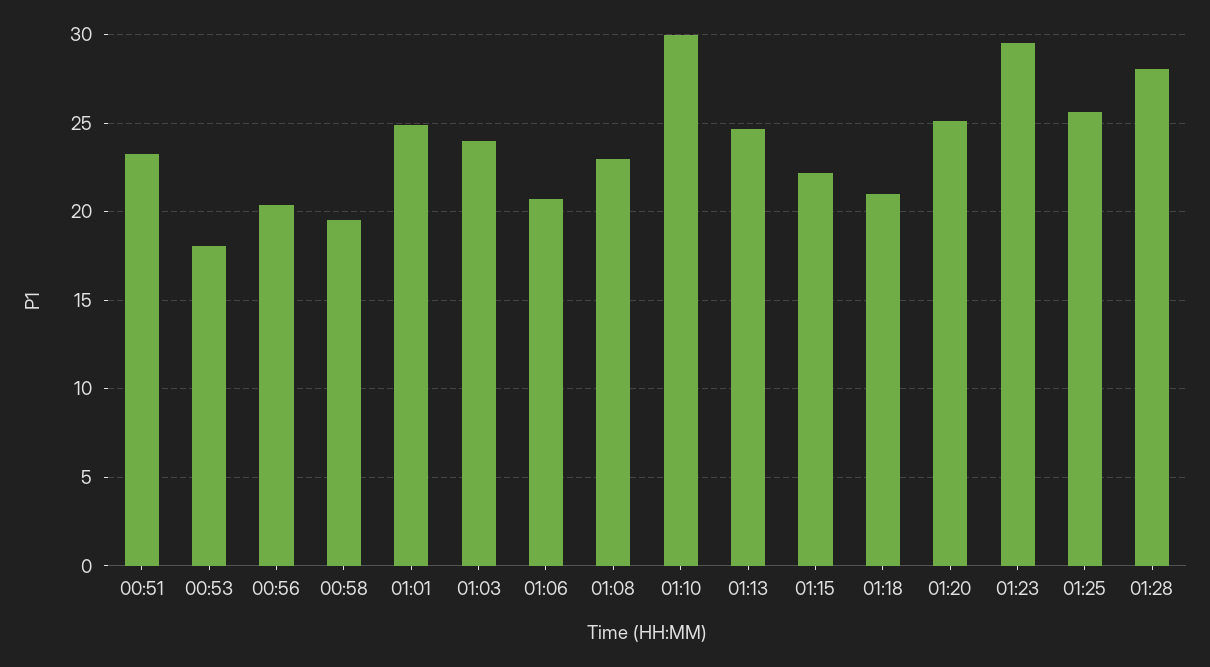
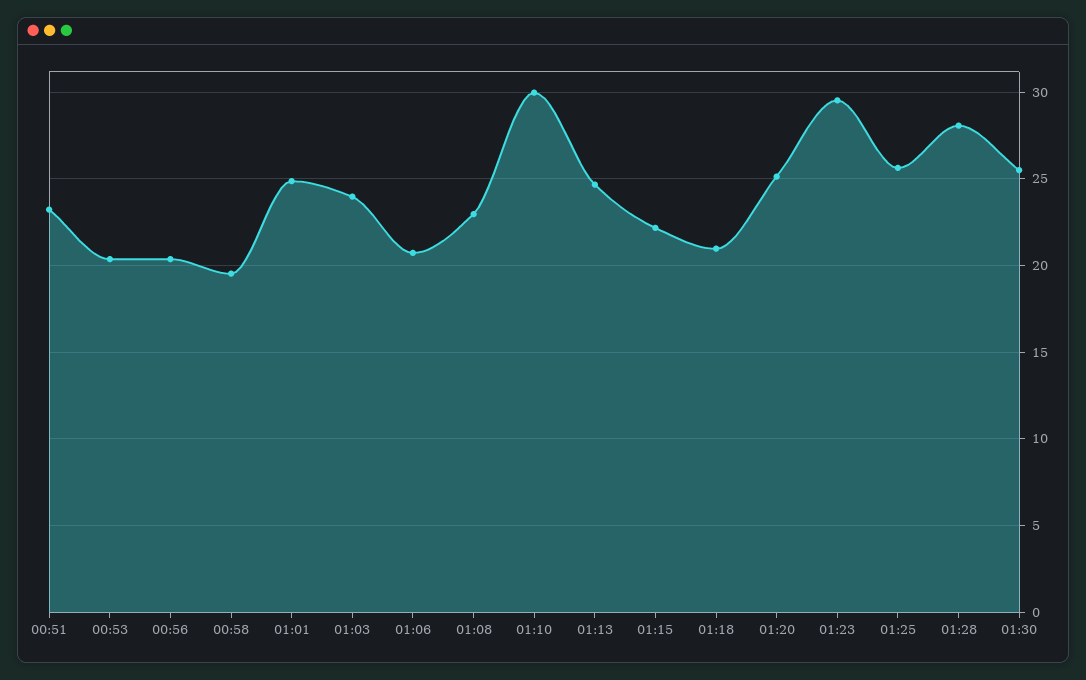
00:53: 18 -> 20.5
01:30: none -> 25.5

